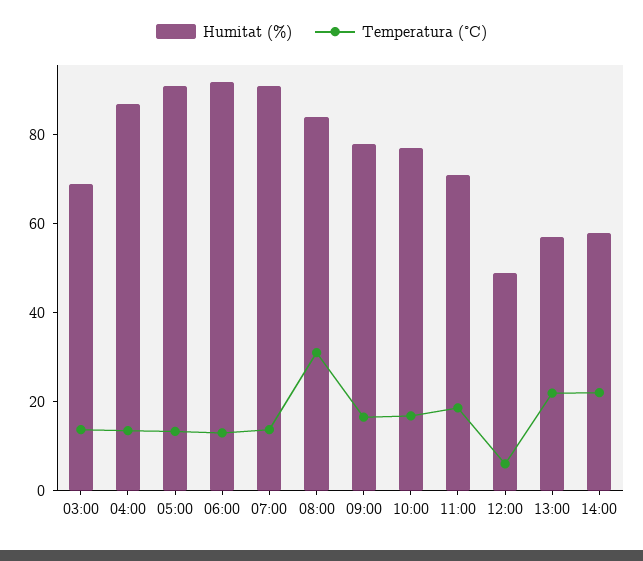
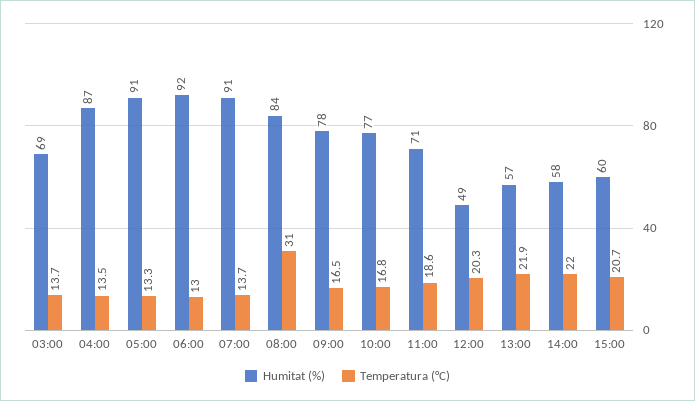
Temperatura (°C), 12:00: 5 -> 20.3
Humitat (%), 15:00: none -> 60
Temperatura (°C), 15:00: none -> 20.7

